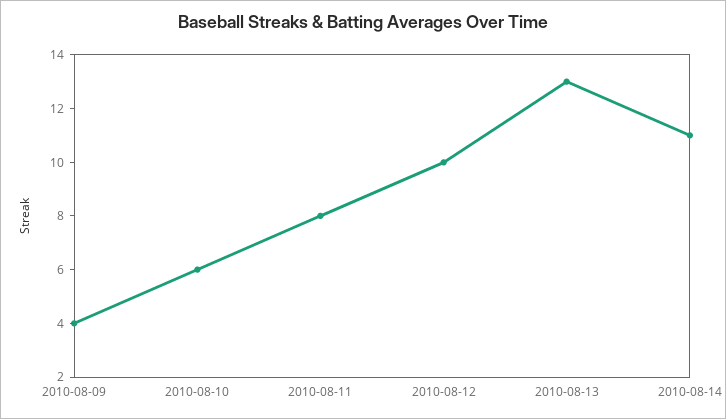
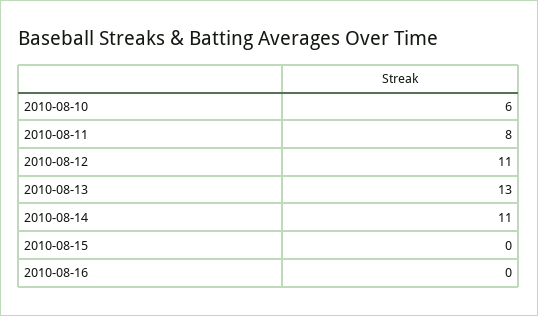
2010-08-09: 4 -> none
2010-08-12: 10 -> 11
2010-08-15: none -> 0
2010-08-16: none -> 0

